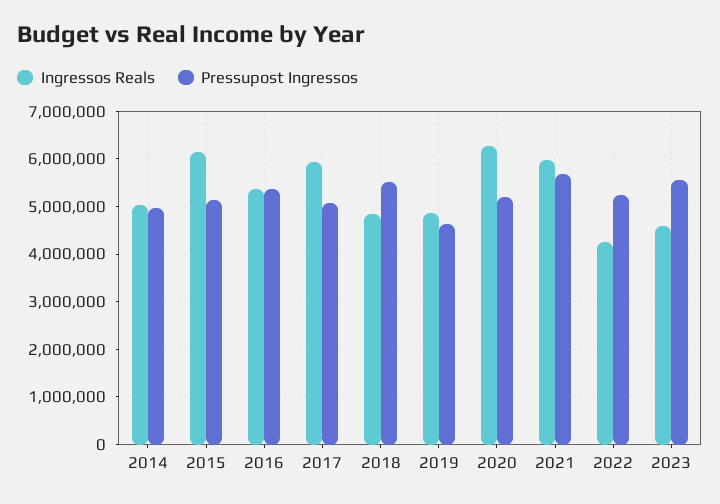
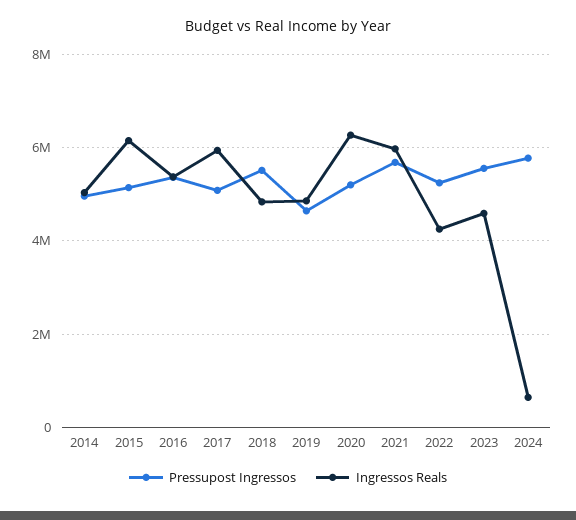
Pressupost Ingressos, 2024: none -> 5800000
Ingressos Reals, 2024: none -> 600000

